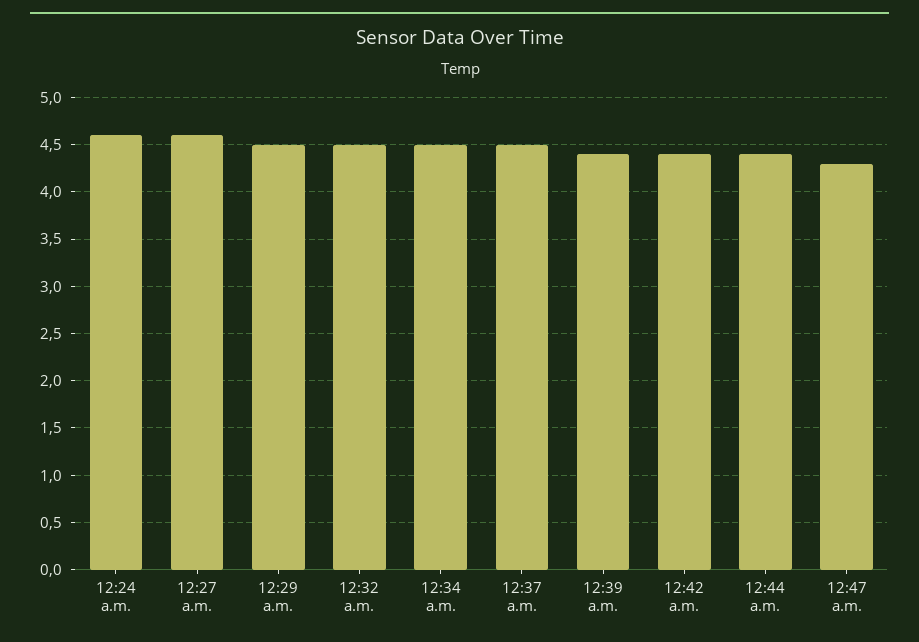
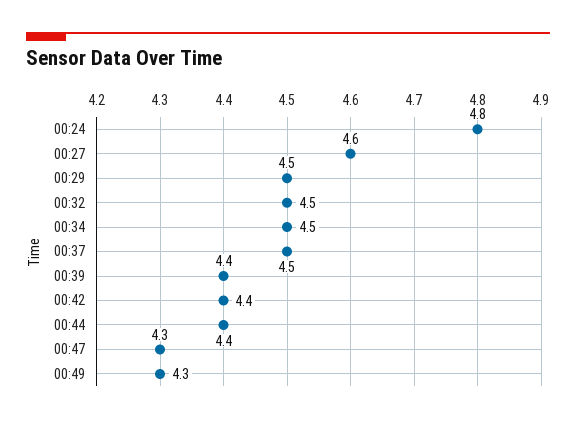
12:24 a.m.: 4.6 -> 4.8
00:49: none -> 4.3

